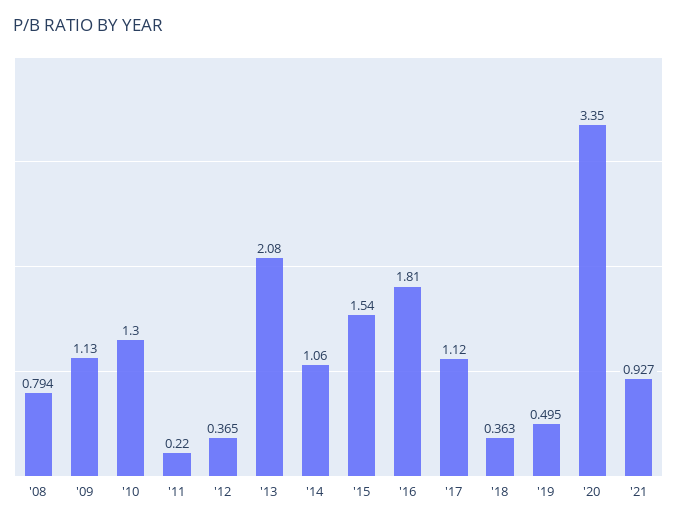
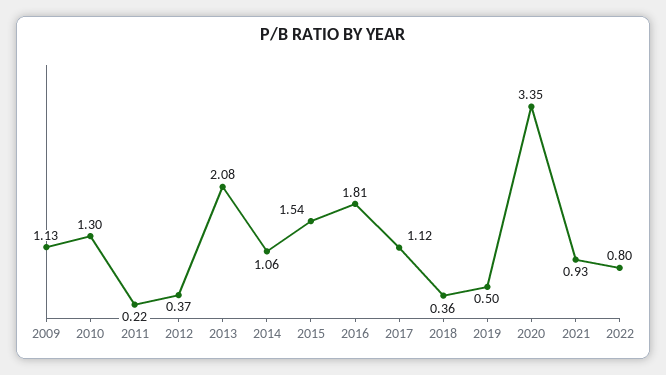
'08: 0.794 -> none
2022: none -> 0.8

